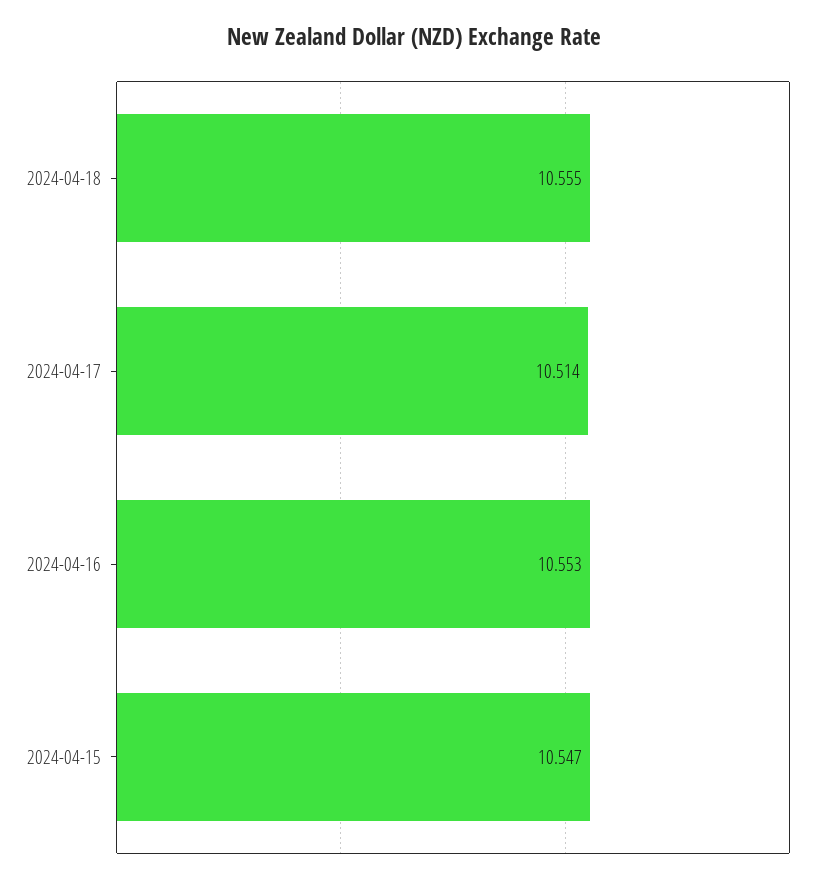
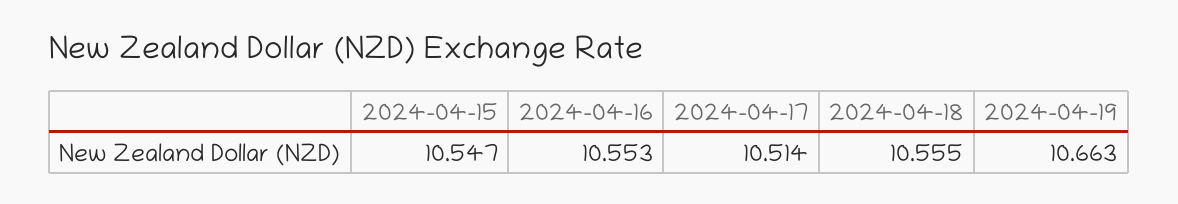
2024-04-19: none -> 10.663

